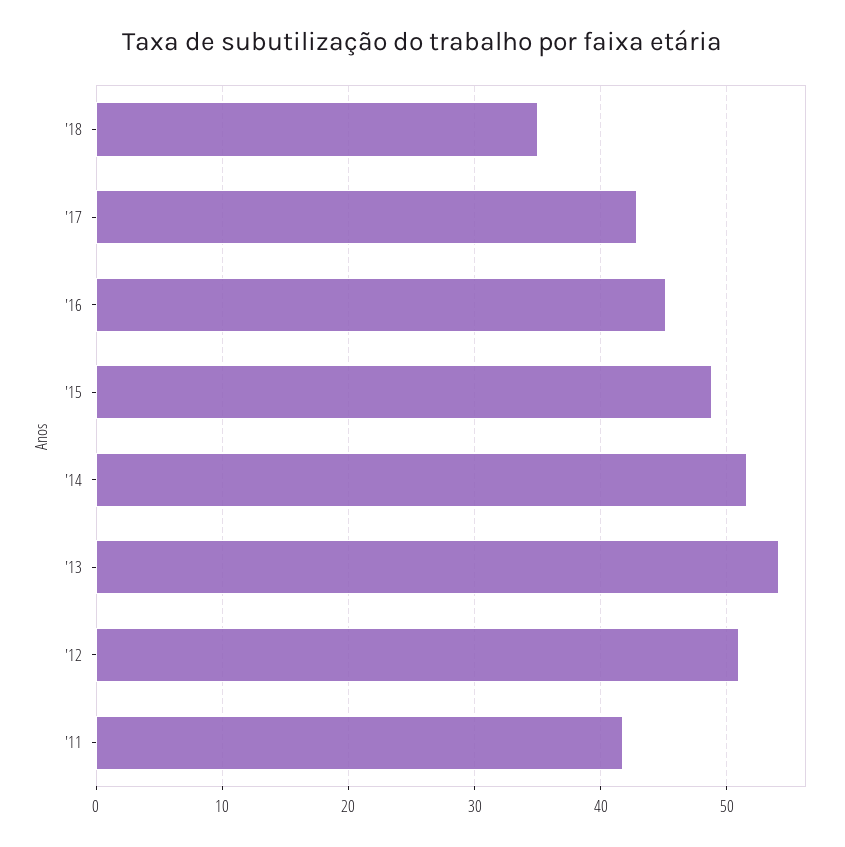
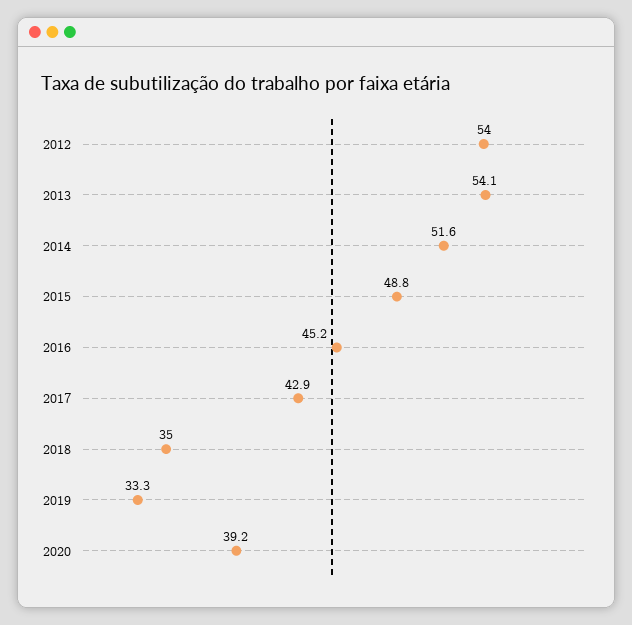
'12: 51 -> 54
'11: 42 -> none
2019: none -> 33.3
2020: none -> 39.2

